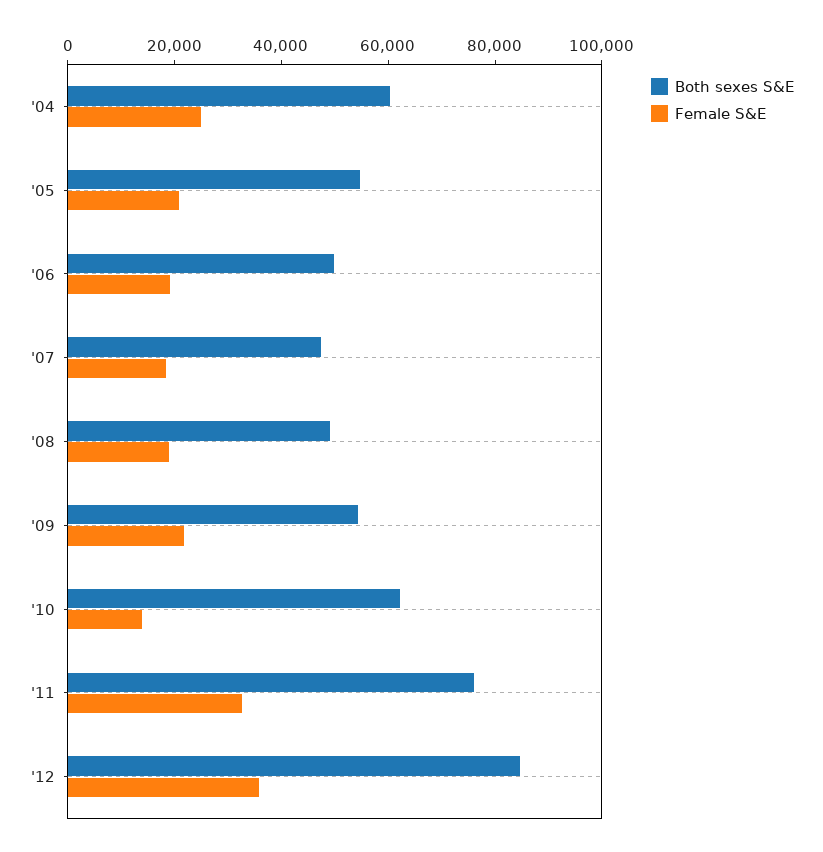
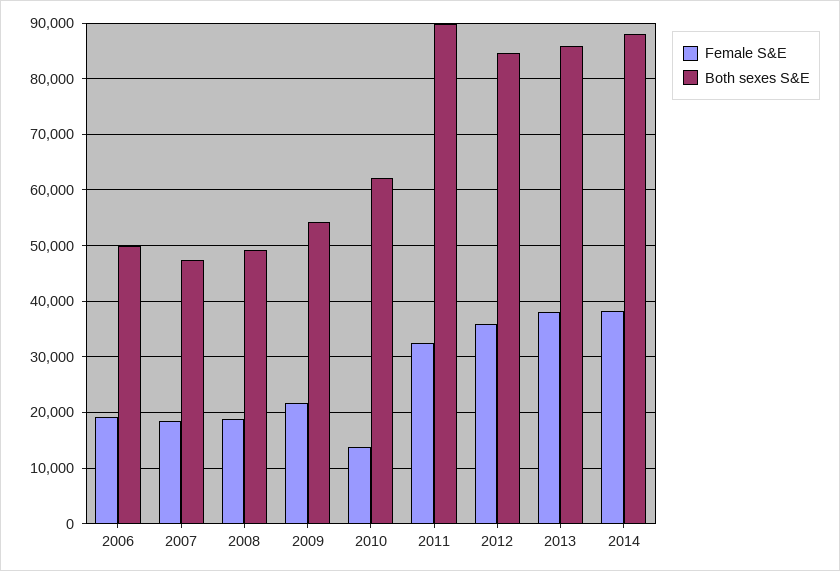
Both sexes S&E, '04: 60000 -> none
Female S&E, '04: 25000 -> none
Both sexes S&E, '05: 55000 -> none
Female S&E, '05: 20000 -> none
Both sexes S&E, '11: 75000 -> 90000
Female S&E, 2013: none -> 38000
Both sexes S&E, 2013: none -> 86000
Female S&E, 2014: none -> 38000
Both sexes S&E, 2014: none -> 88000

